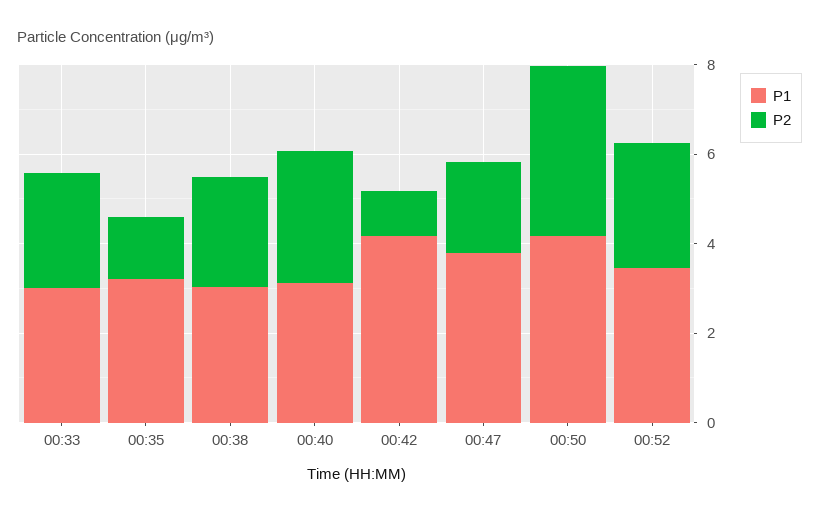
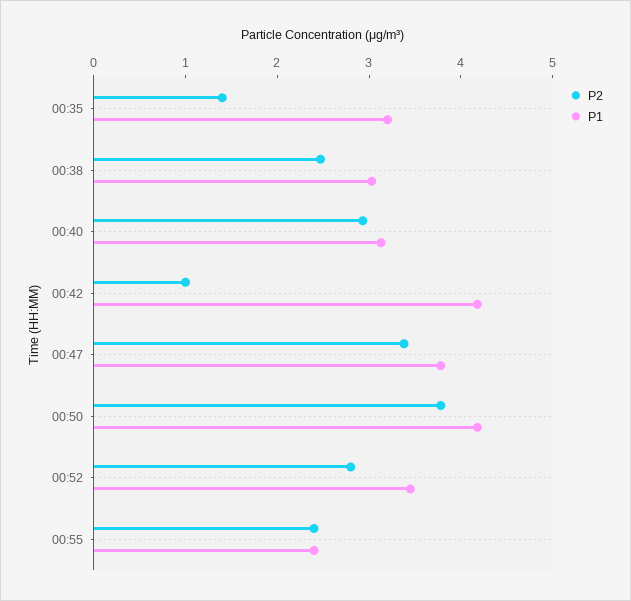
P1, 00:33: 3 -> none
P2, 00:33: 2.5 -> none
P2, 00:47: 2 -> 3.4
P2, 00:55: none -> 2.4
P1, 00:55: none -> 2.4

